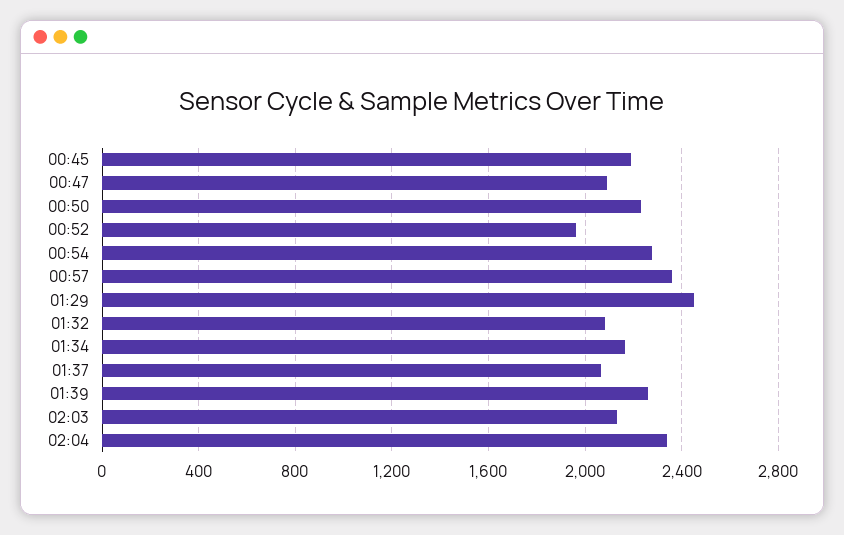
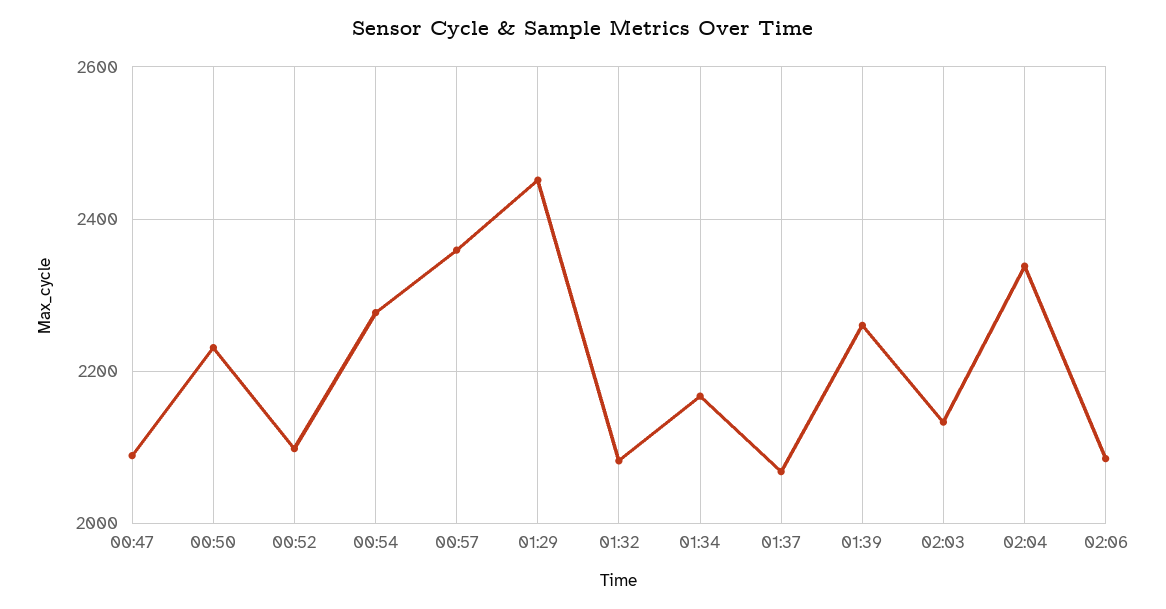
00:45: 2200 -> none
00:52: 1950 -> 2100
02:06: none -> 2080

